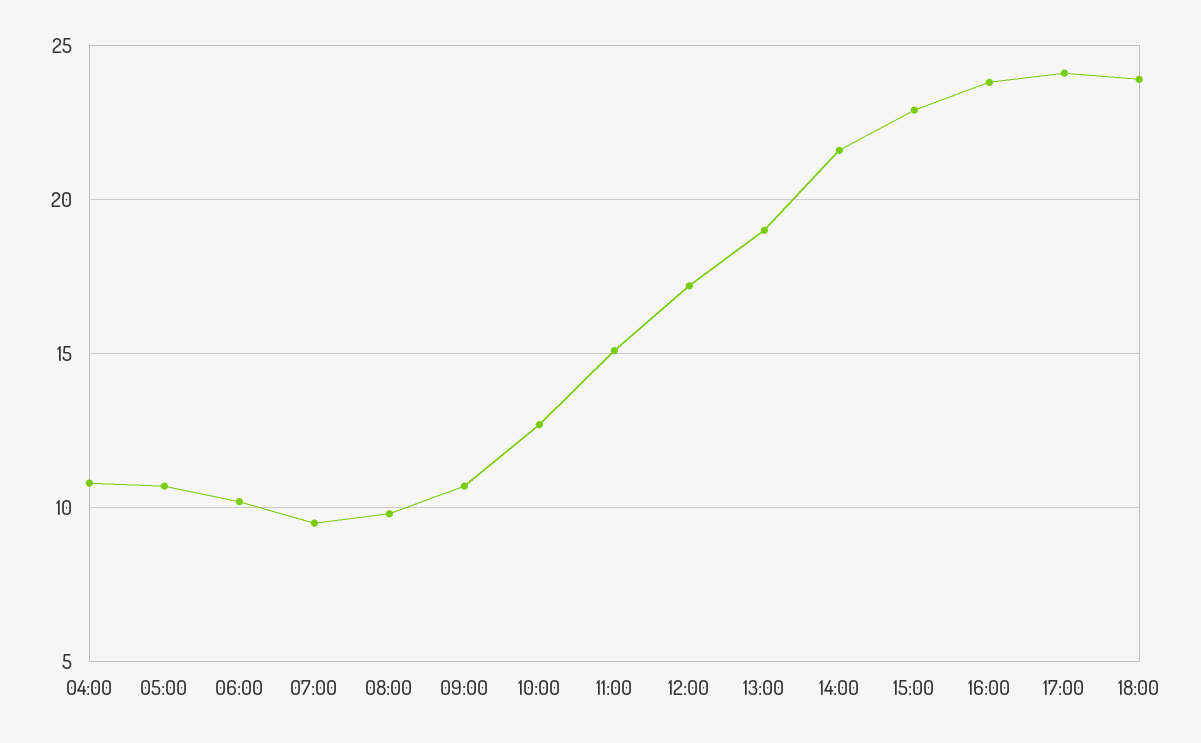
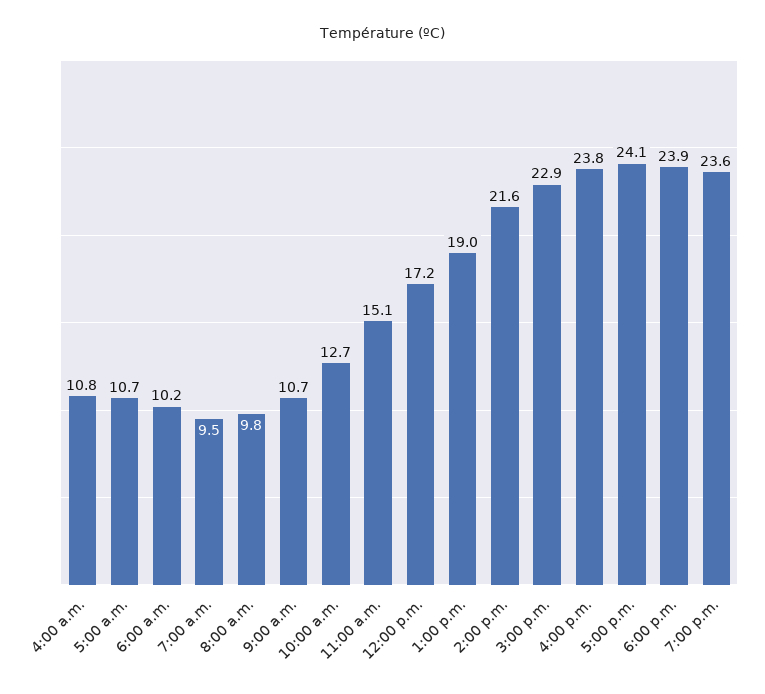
7:00 p.m.: none -> 23.6

